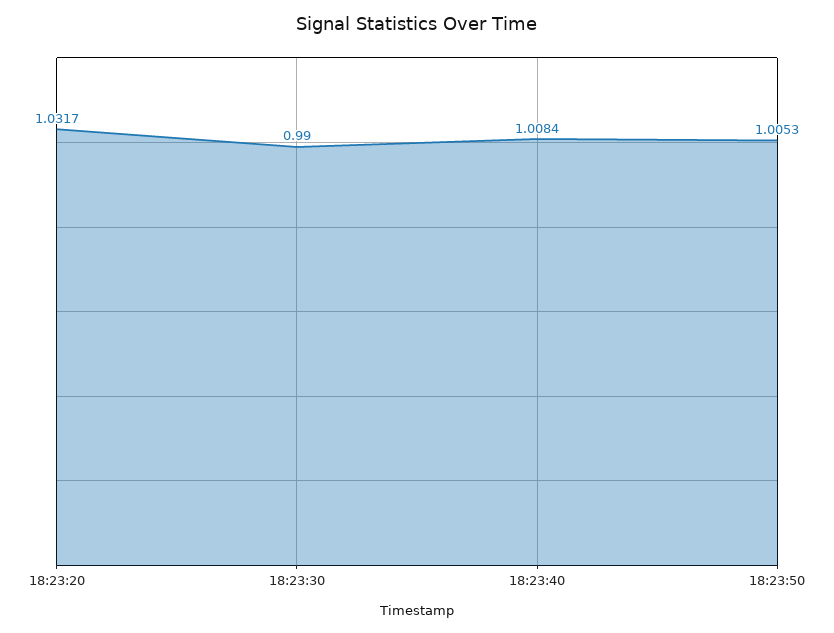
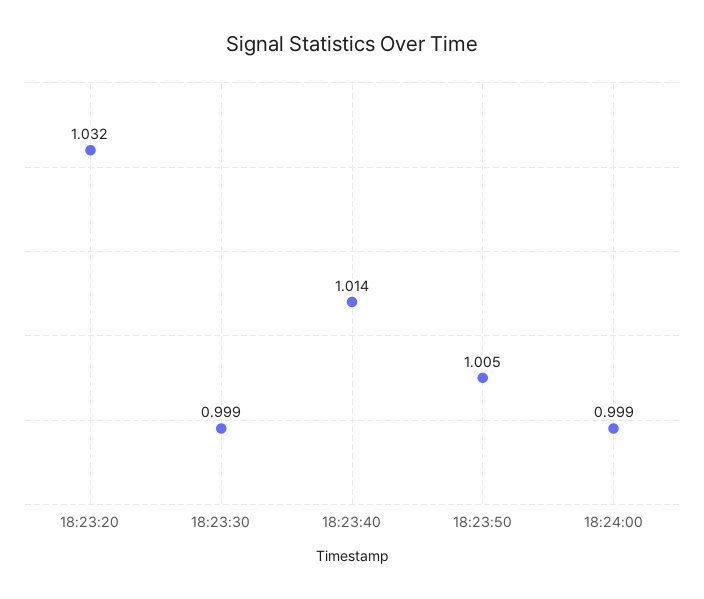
18:23:30: 0.99 -> 0.999
18:23:40: 1.0084 -> 1.014
18:24:00: none -> 0.999

